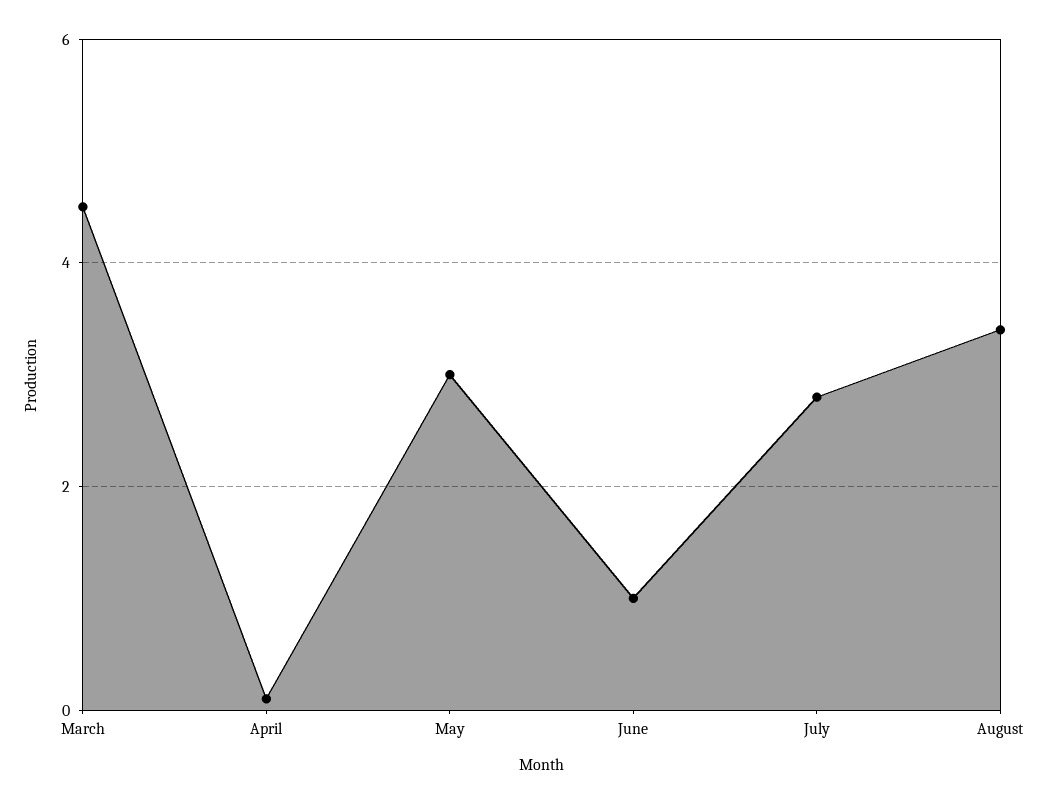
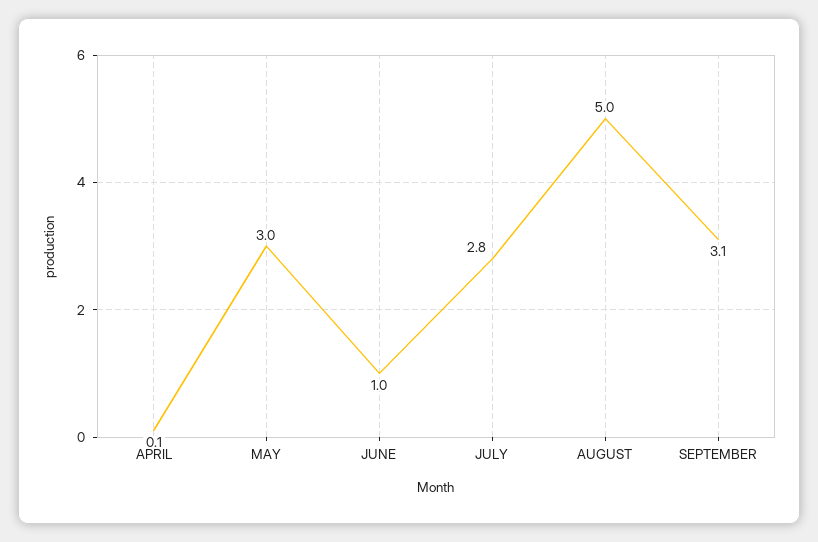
March: 4.5 -> none
August: 3.5 -> 5
SEPTEMBER: none -> 3.1

